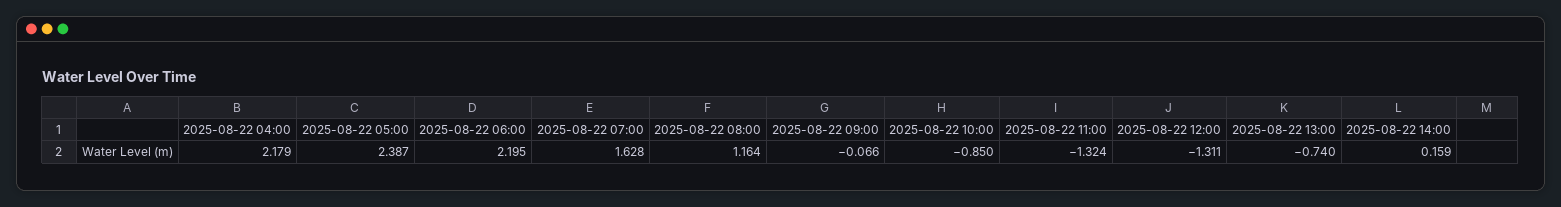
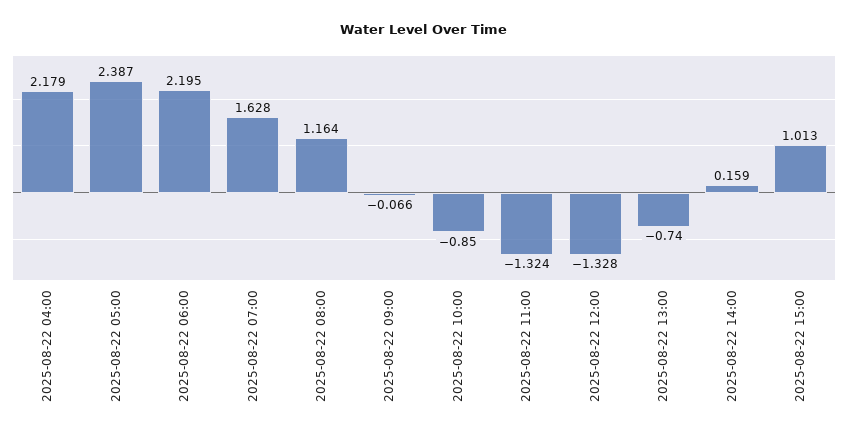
2025-08-22 12:00: -1.311 -> -1.328
2025-08-22 15:00: none -> 1.013

